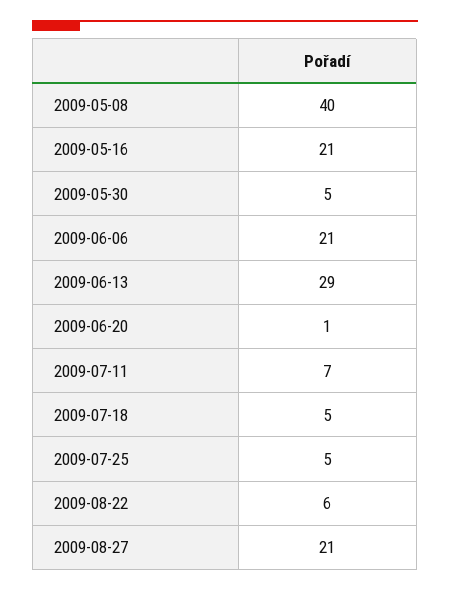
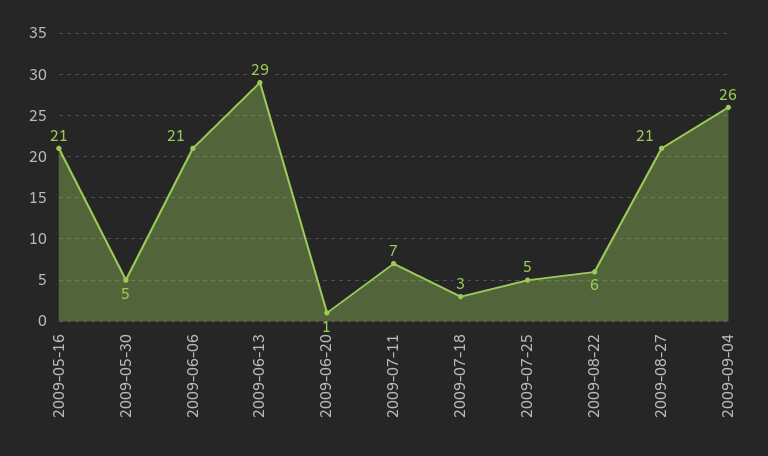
2009-05-08: 40 -> none
2009-07-18: 5 -> 3
2009-09-04: none -> 26

